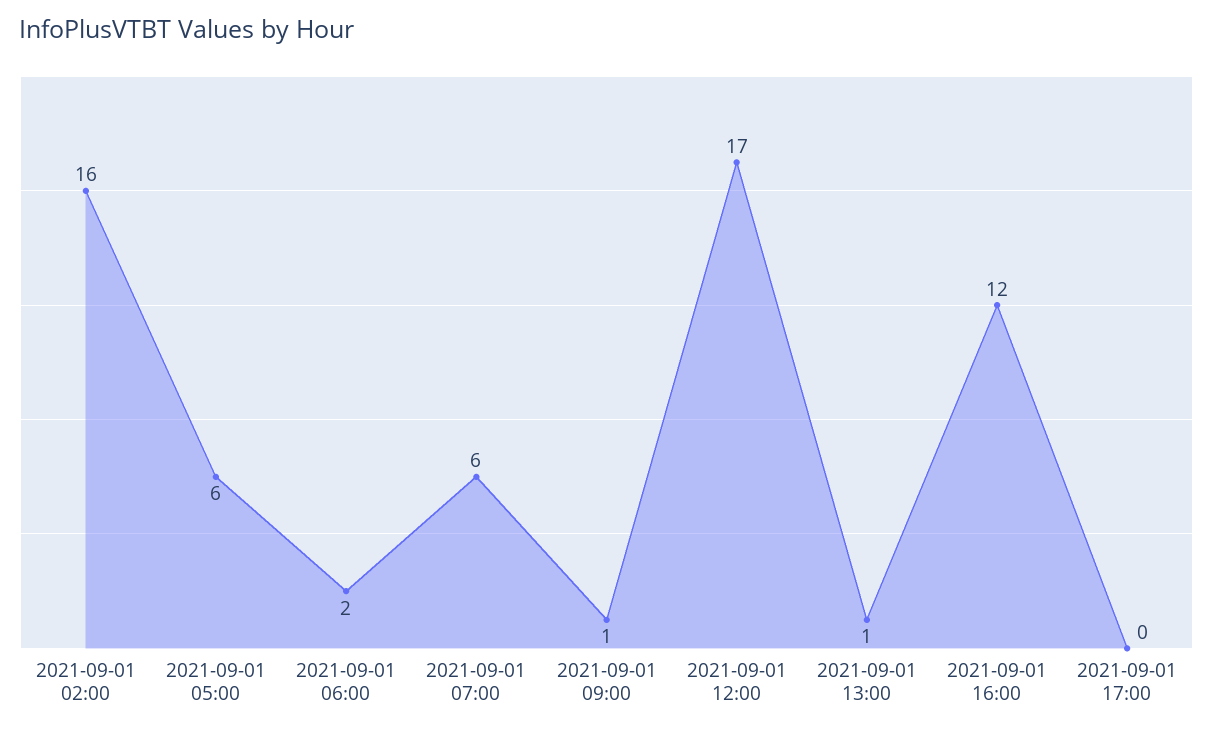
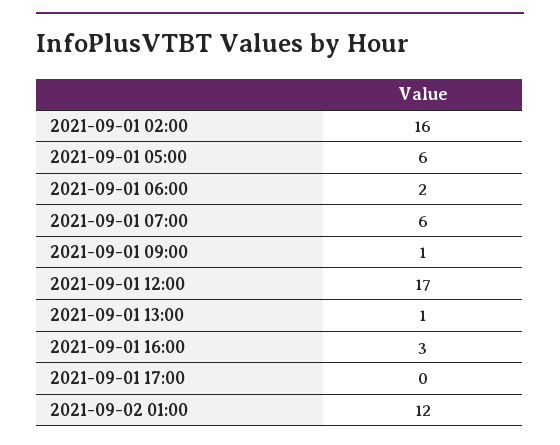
2021-09-01 16:00: 12 -> 3
2021-09-02 01:00: none -> 12

